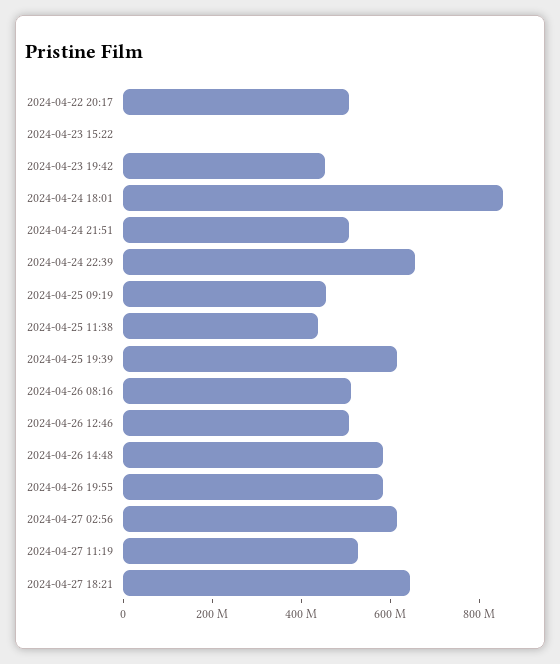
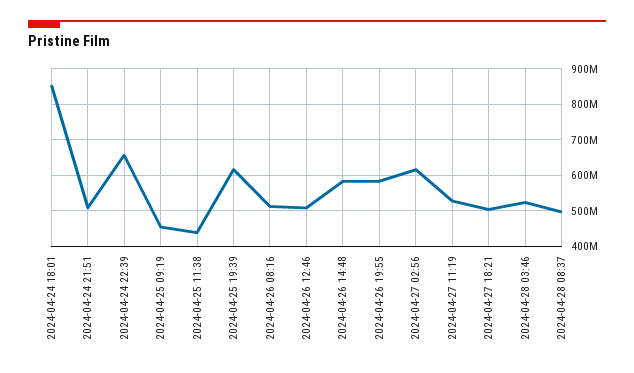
2024-04-22 20:17: 500000000 -> none
2024-04-23 15:22: 0 -> none
2024-04-23 19:42: 450000000 -> none
2024-04-27 18:21: 650000000 -> 500000000
2024-04-28 03:46: none -> 520000000
2024-04-28 08:37: none -> 500000000

